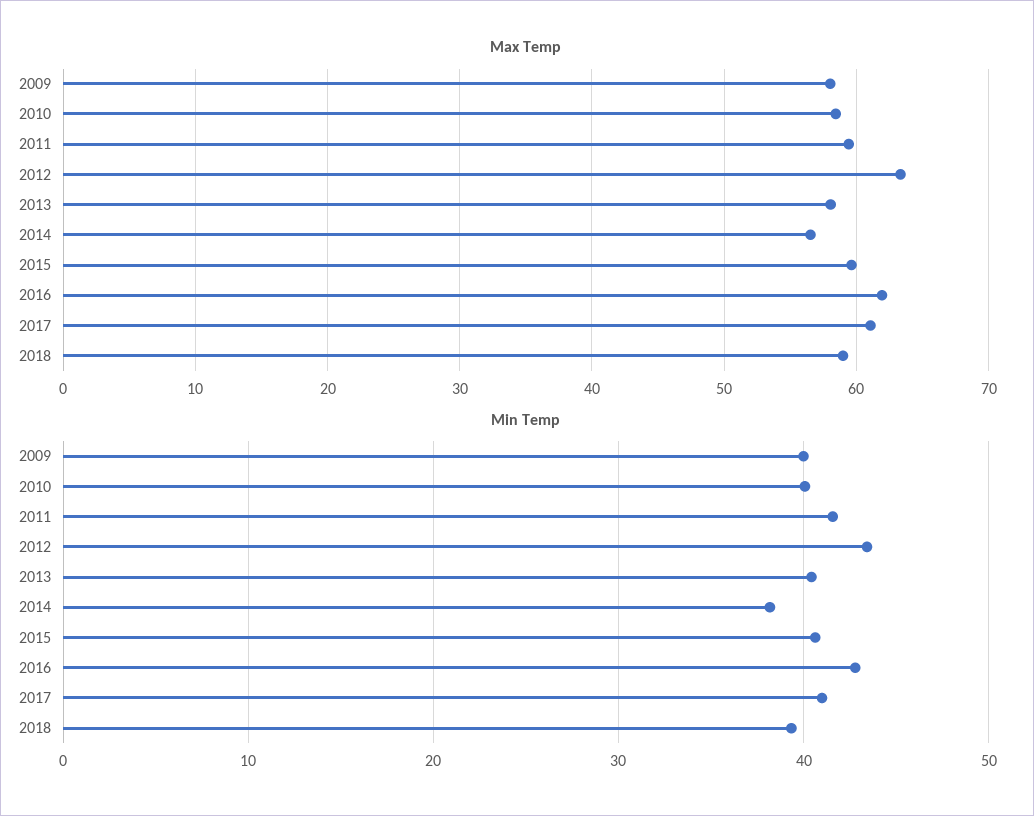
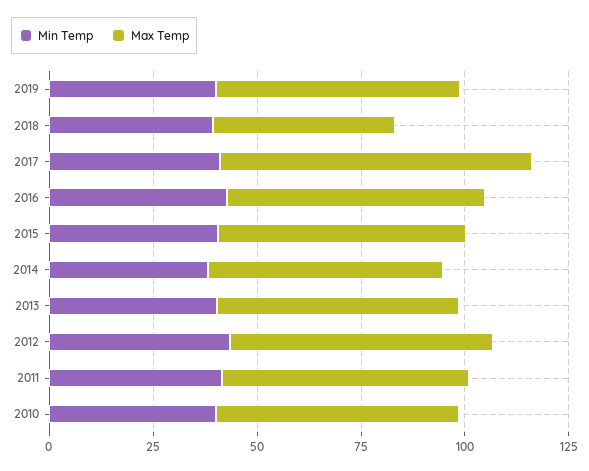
Max Temp, 2009: 58 -> none
Max Temp, 2017: 61 -> 75
Max Temp, 2018: 59 -> 45
Min Temp, 2009: 40 -> none
Min Temp, 2019: none -> 40
Max Temp, 2019: none -> 60

